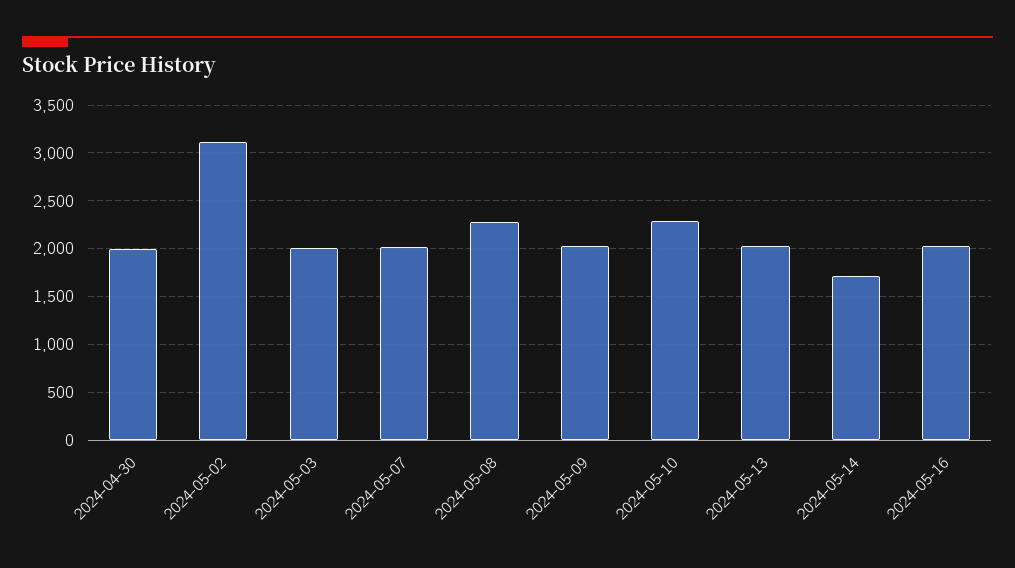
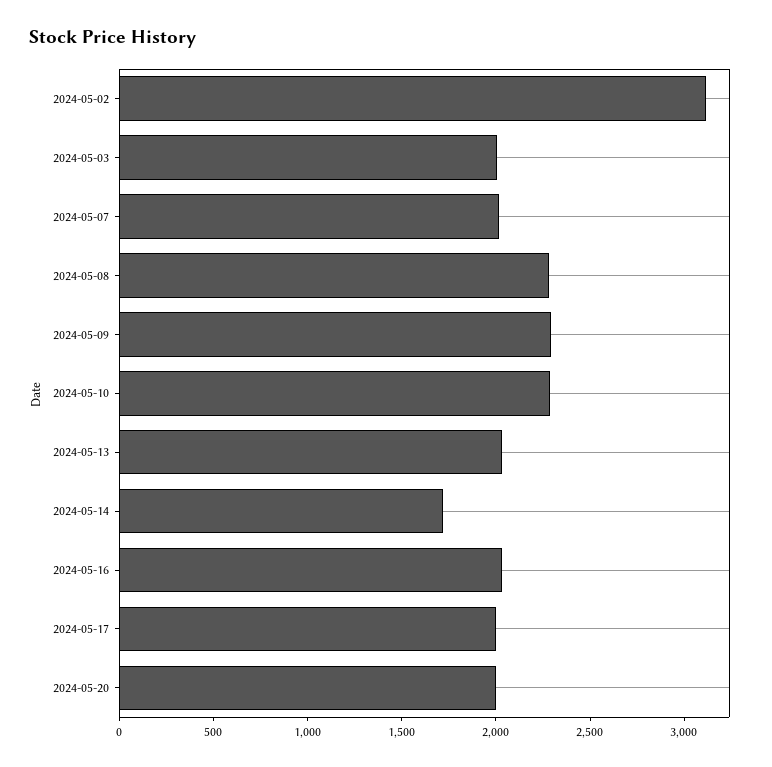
2024-04-30: 2000 -> none
2024-05-09: 2000 -> 2300
2024-05-17: none -> 2000
2024-05-20: none -> 2000

